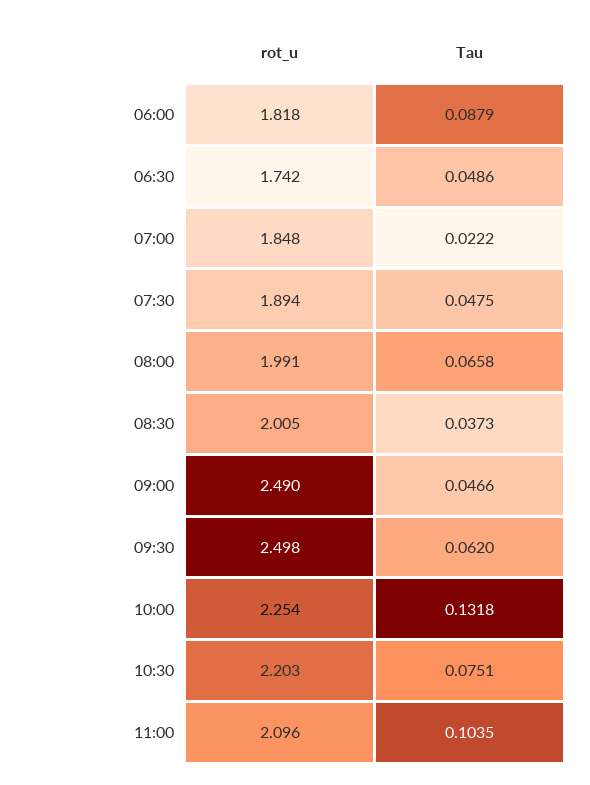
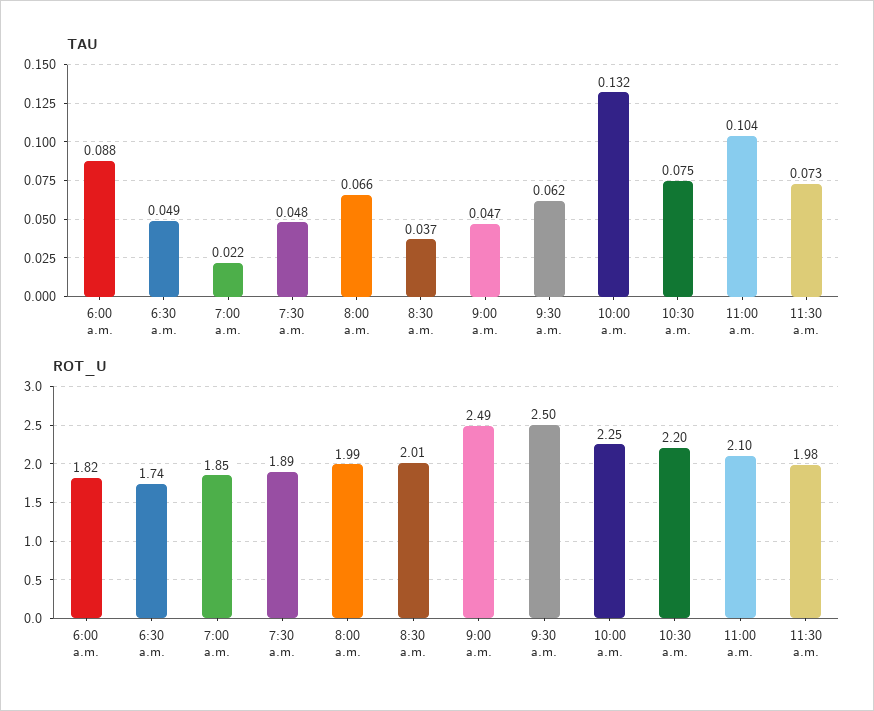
Tau, 11:30 a.m.: none -> 0.073
rot_u, 11:30 a.m.: none -> 1.98

